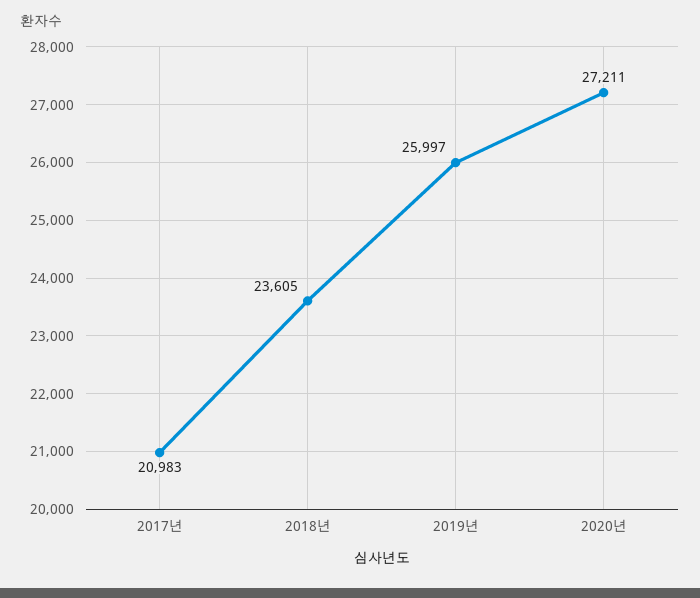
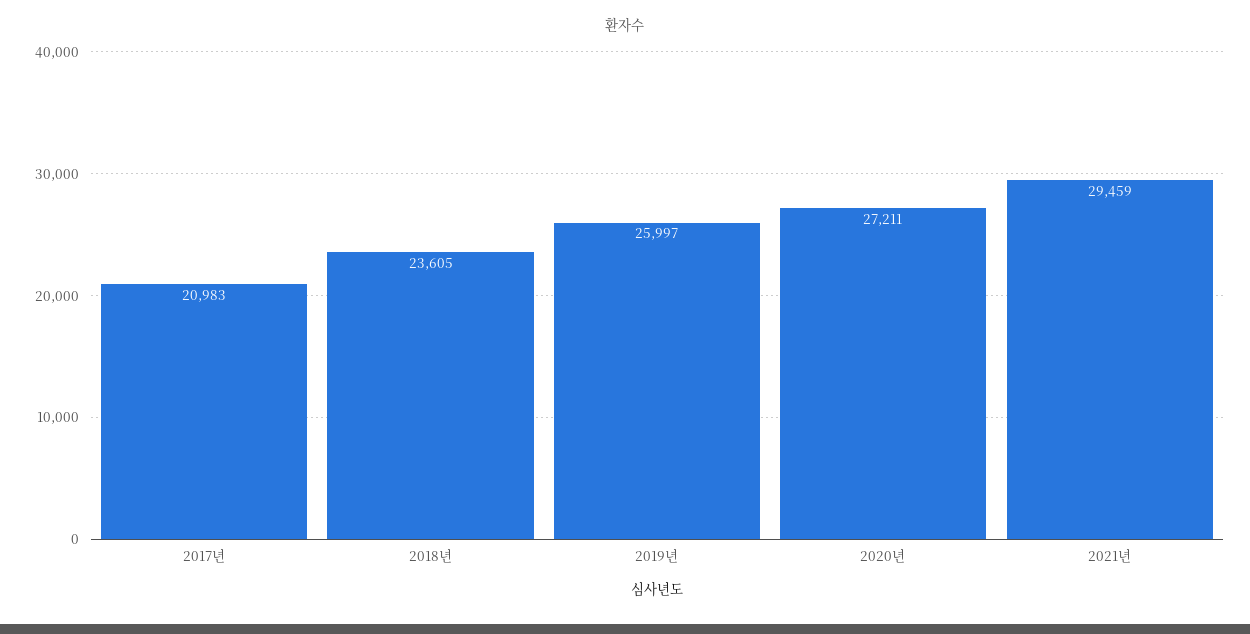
2021년: none -> 29459

